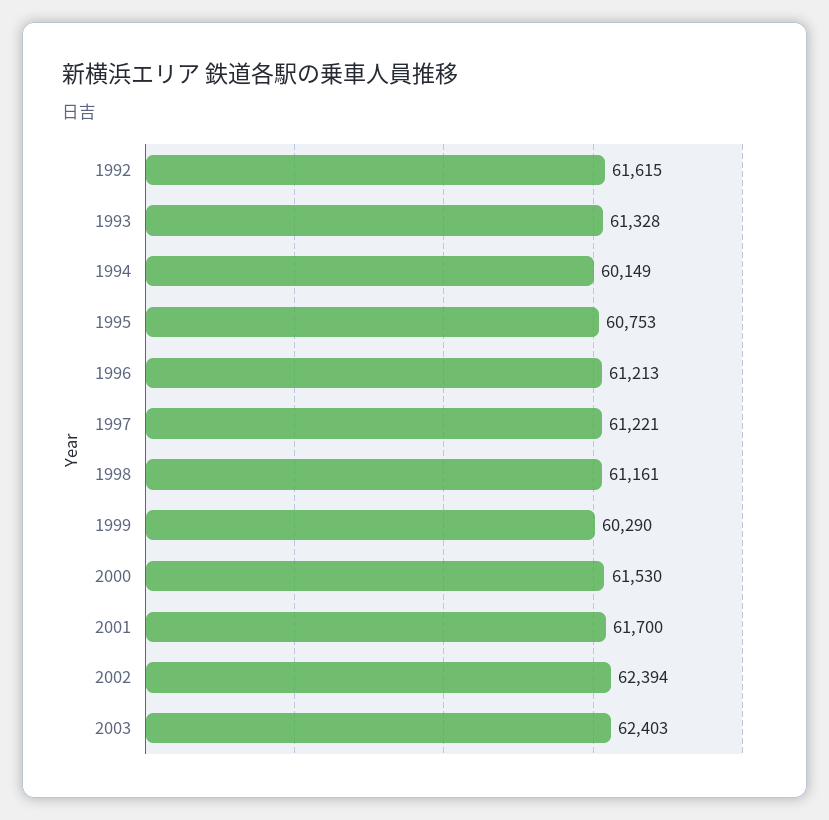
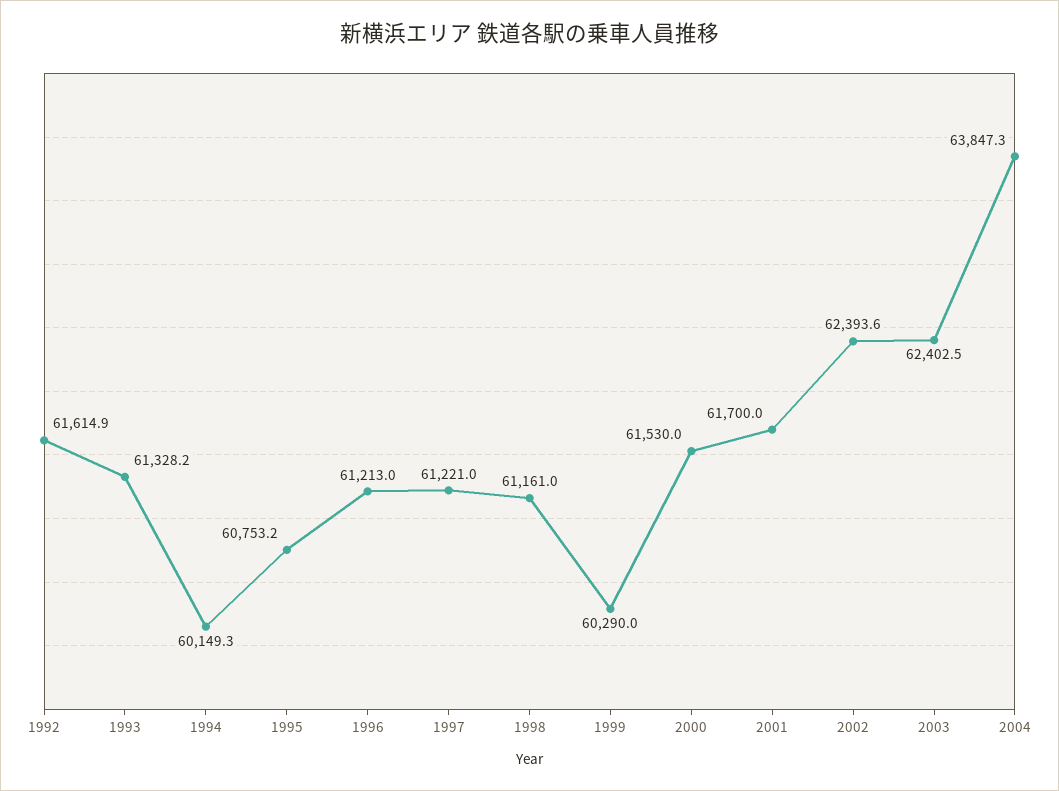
2004: none -> 63847.3

